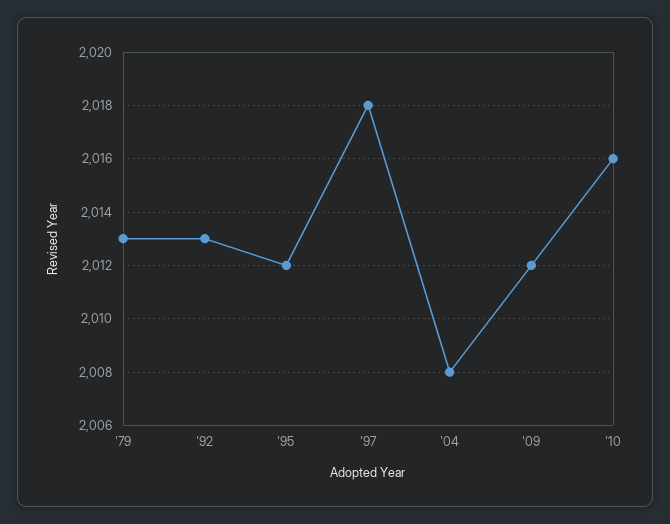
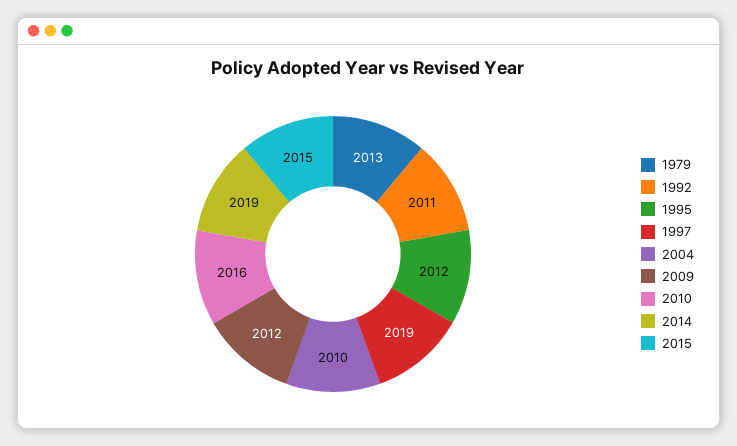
'92: 2013 -> 2011
'97: 2018 -> 2019
'04: 2008 -> 2010
2014: none -> 2019
2015: none -> 2015

